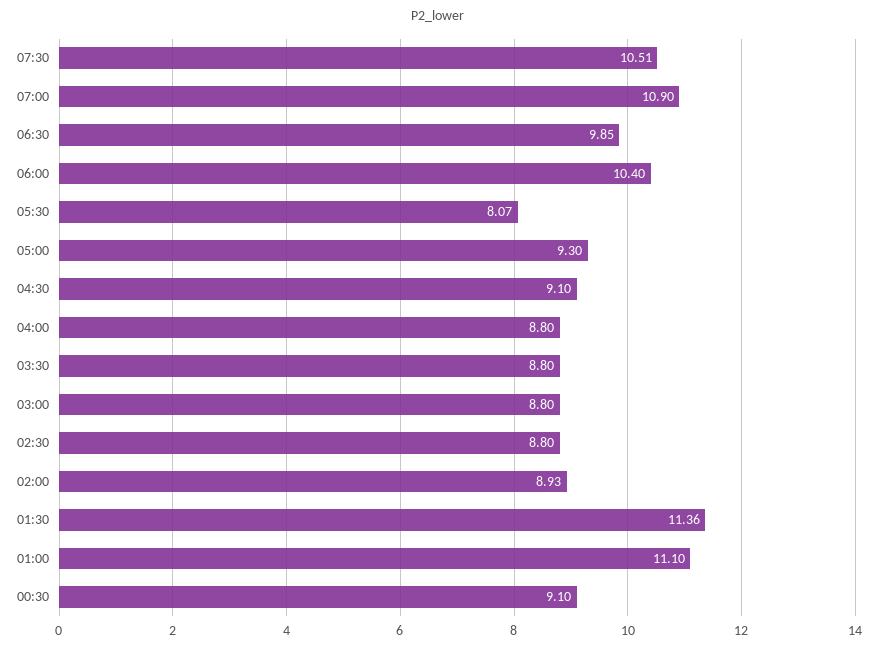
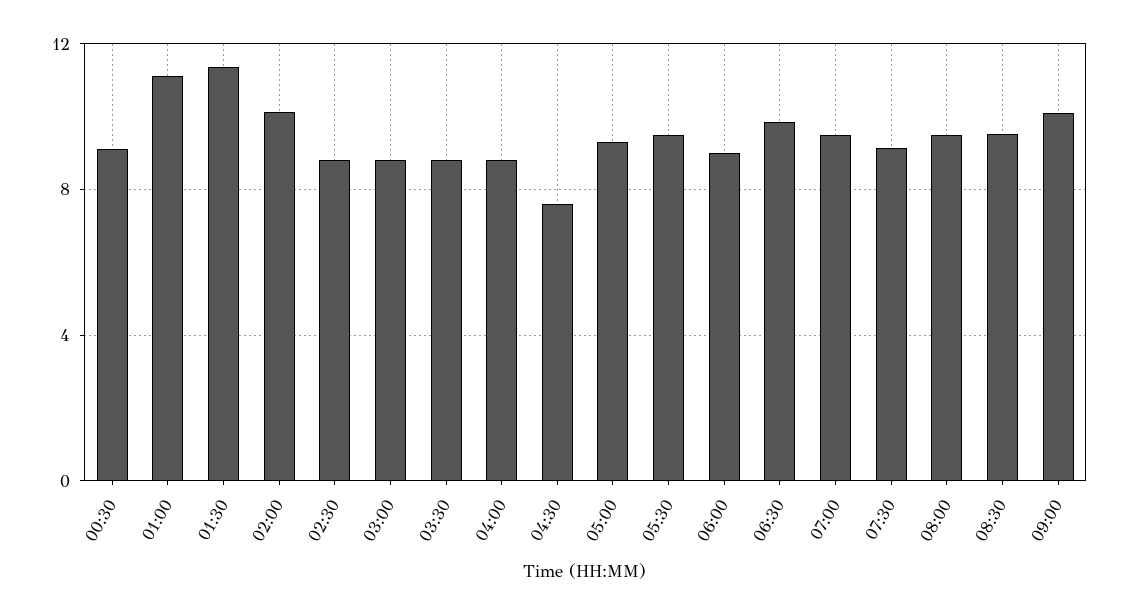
07:30: 10.51 -> 9
07:00: 10.9 -> 9.5
06:00: 10.4 -> 9
05:30: 8.07 -> 9.5
04:30: 9.1 -> 7.5
02:00: 8.93 -> 10
08:00: none -> 9.5
08:30: none -> 9.5
09:00: none -> 10

